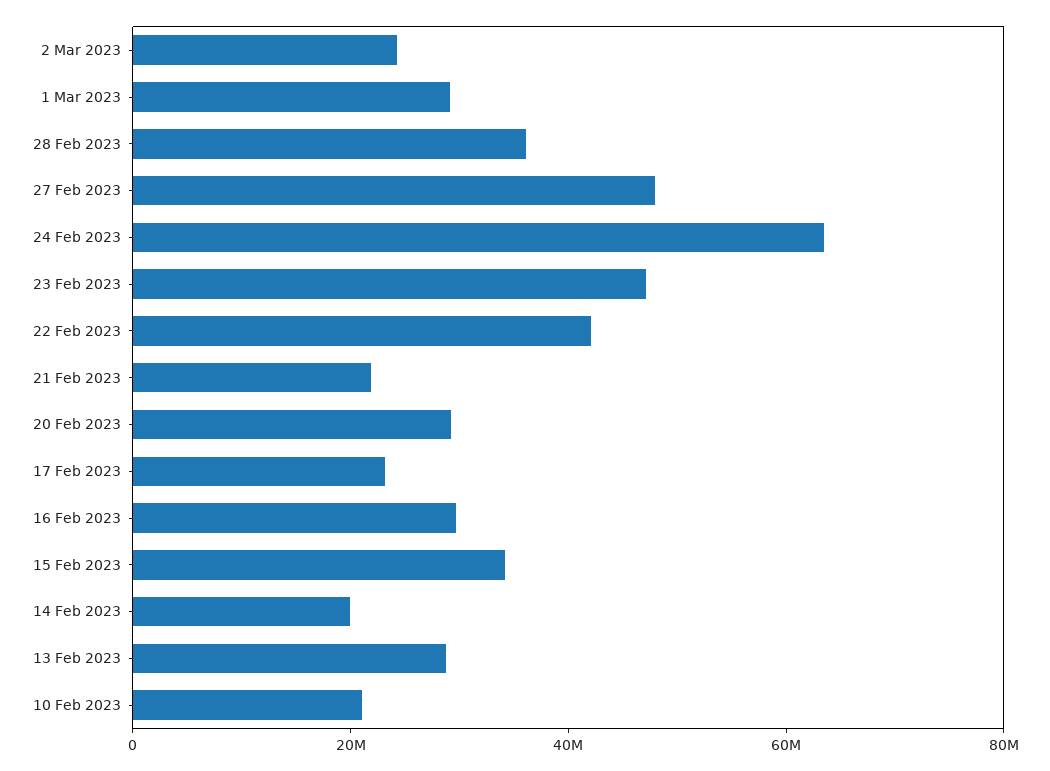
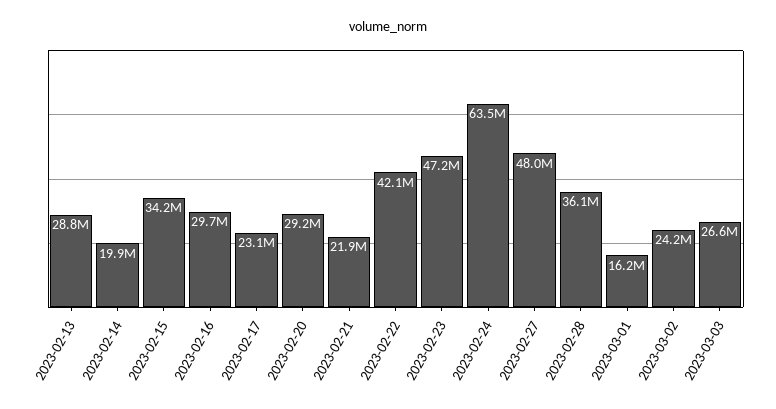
1 Mar 2023: 30000000 -> 16200000
10 Feb 2023: 20000000 -> none
2023-03-03: none -> 26600000

